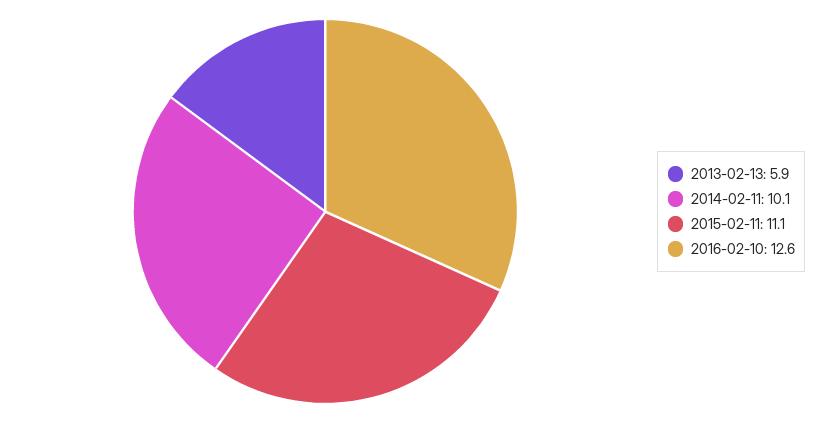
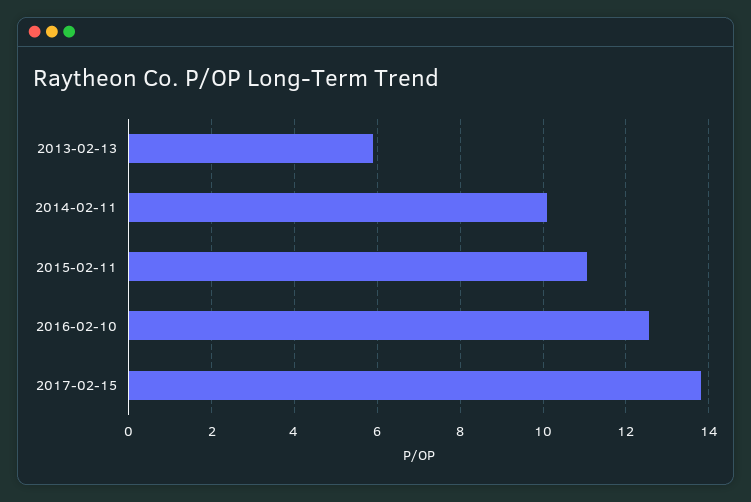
2017-02-15: none -> 13.8

